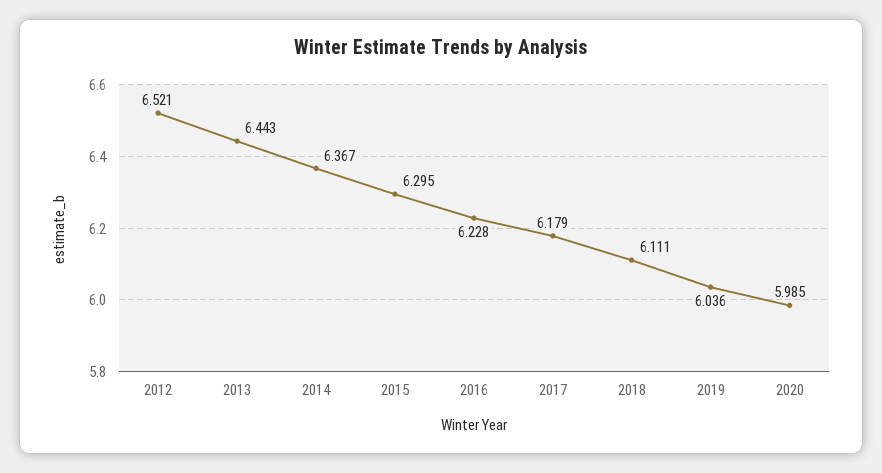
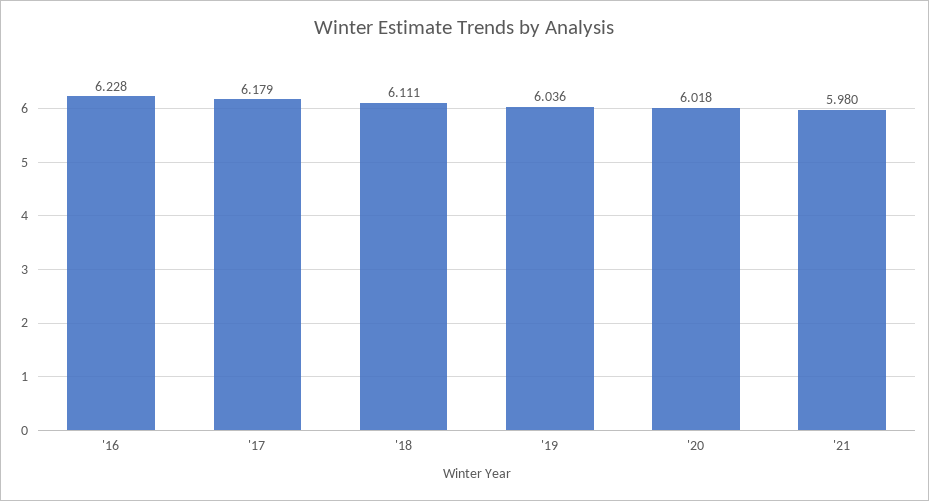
2012: 6.521 -> none
2013: 6.443 -> none
2014: 6.367 -> none
2015: 6.295 -> none
2020: 5.985 -> 6.018
'21: none -> 5.98

